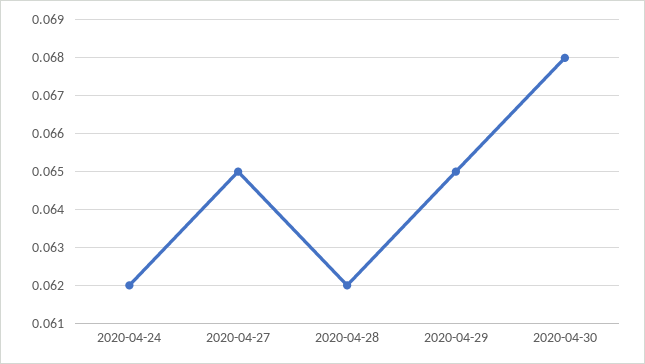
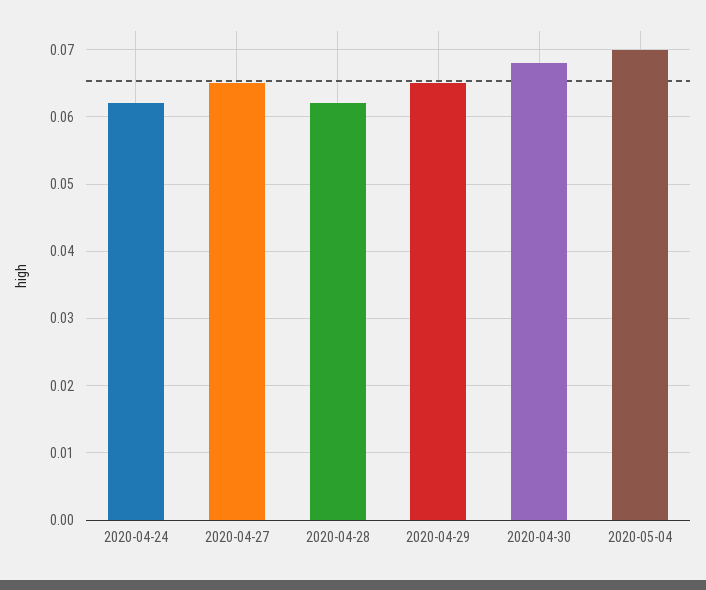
2020-05-04: none -> 0.07

